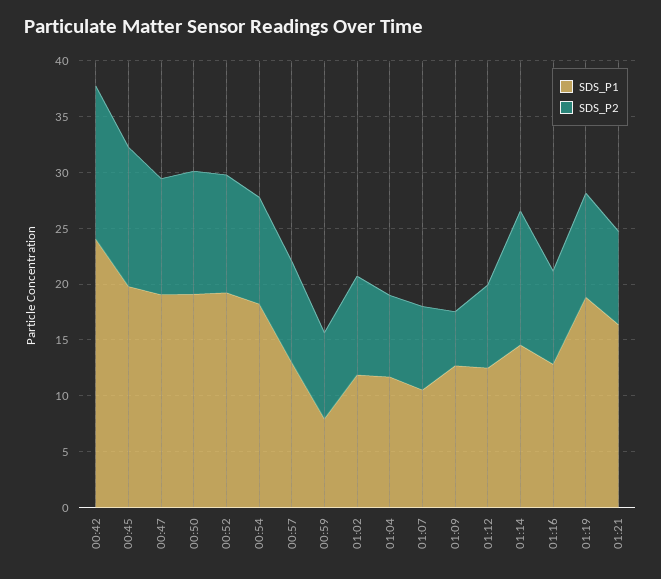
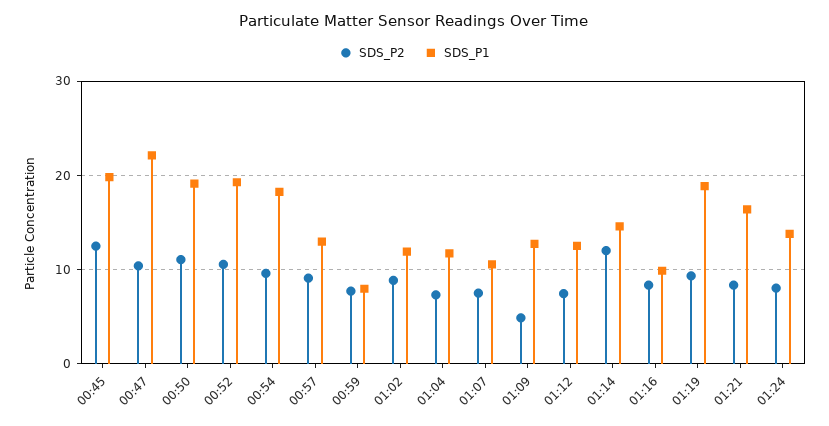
SDS_P1, 00:42: 24 -> none
SDS_P2, 00:42: 14 -> none
SDS_P1, 00:47: 19 -> 22
SDS_P1, 01:16: 13 -> 10
SDS_P2, 01:24: none -> 8
SDS_P1, 01:24: none -> 14

